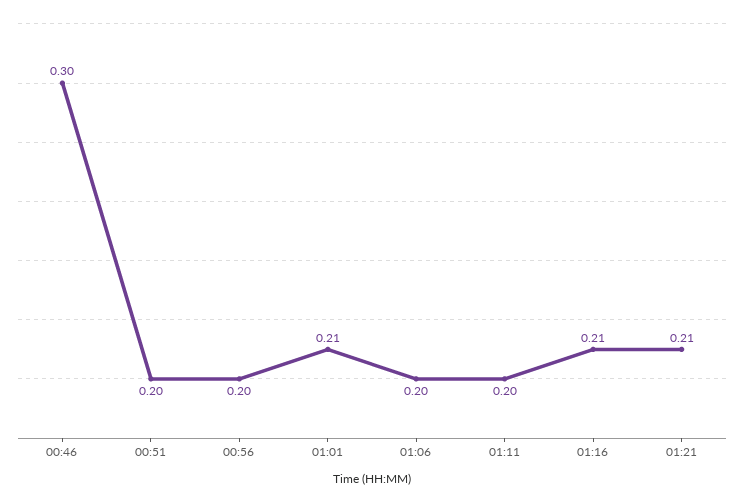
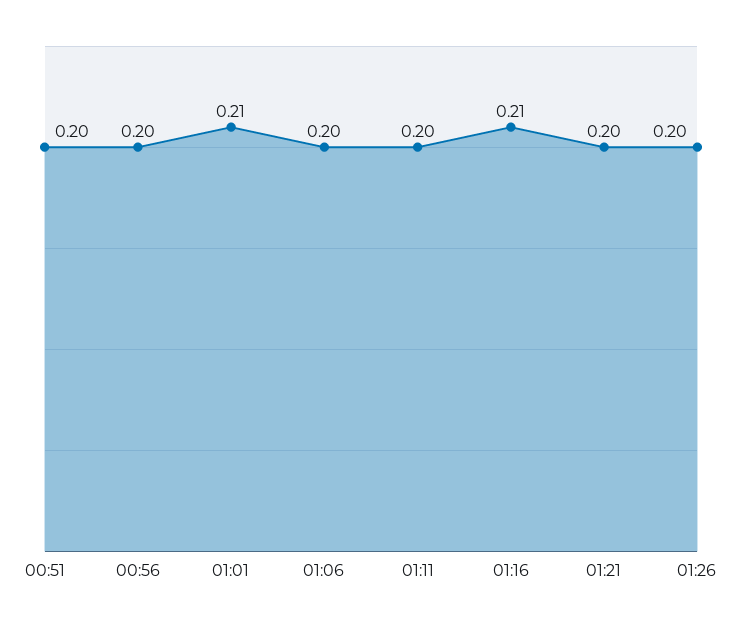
00:46: 0.3 -> none
01:21: 0.21 -> 0.2
01:26: none -> 0.2

